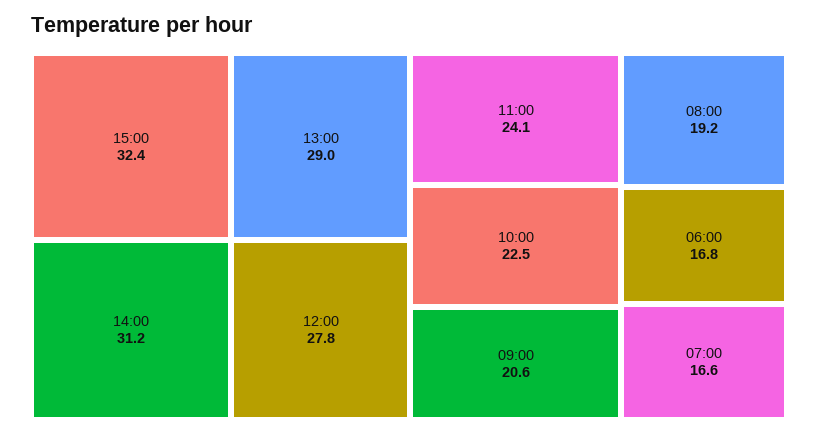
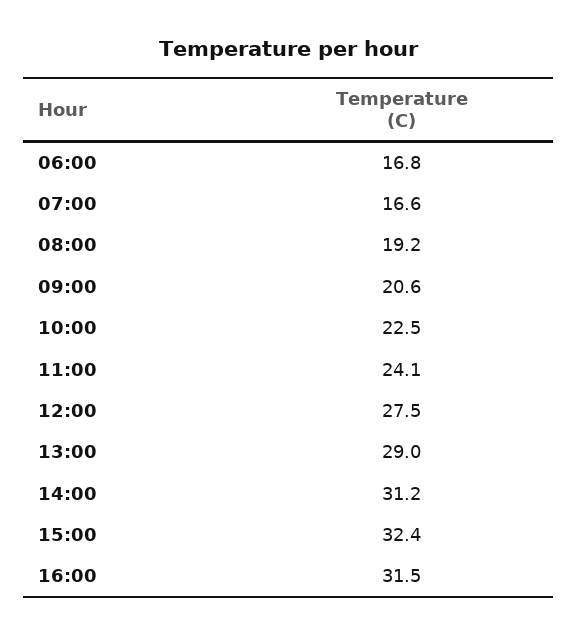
12:00: 27.8 -> 27.5
16:00: none -> 31.5

